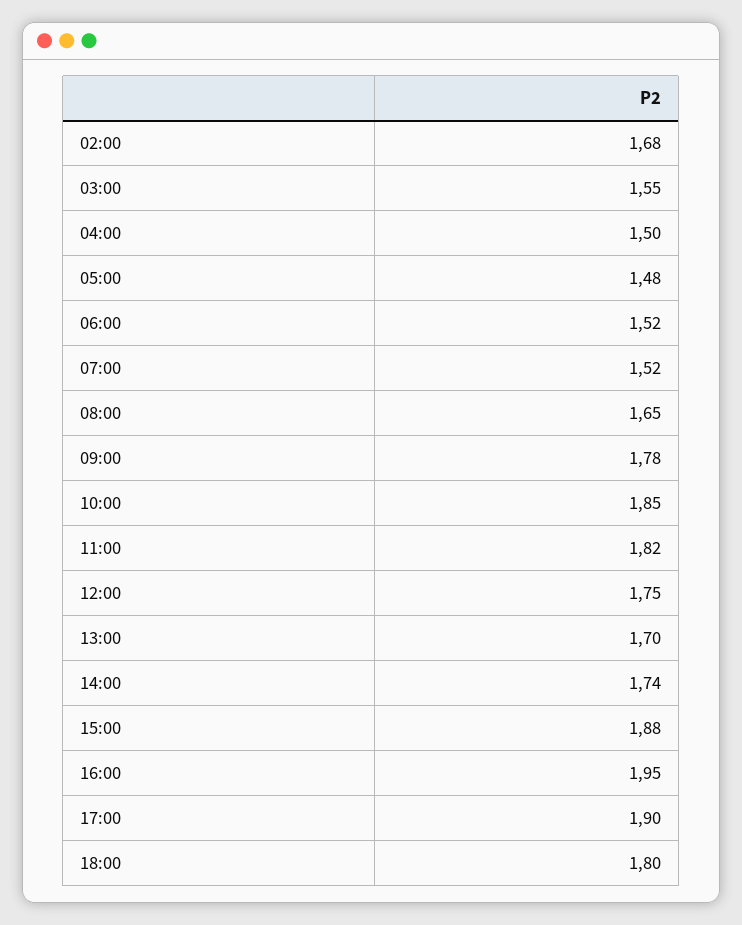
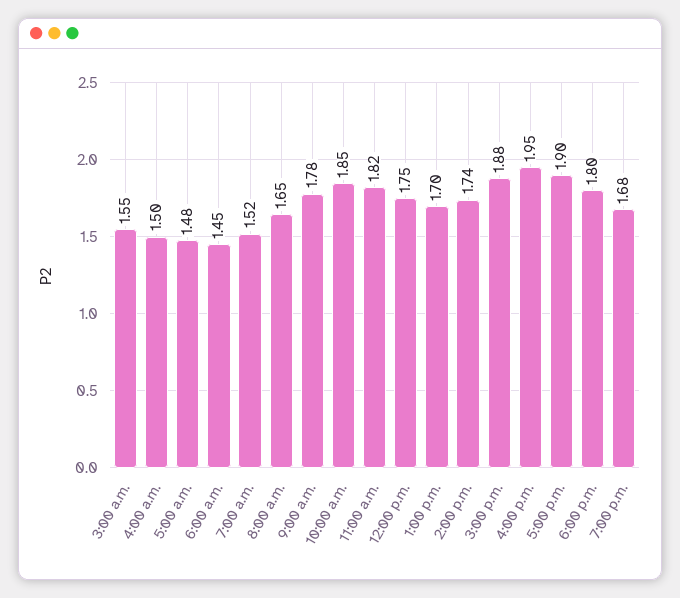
02:00: 1.68 -> none
06:00: 1.52 -> 1.45
7:00 p.m.: none -> 1.68

